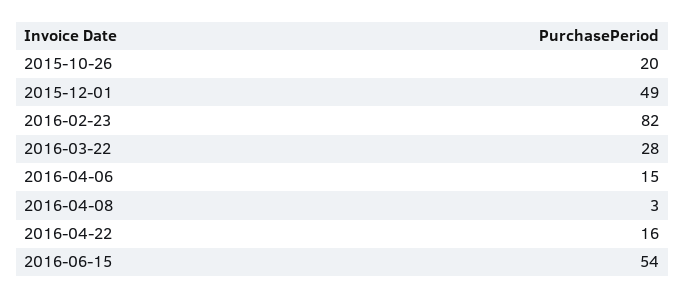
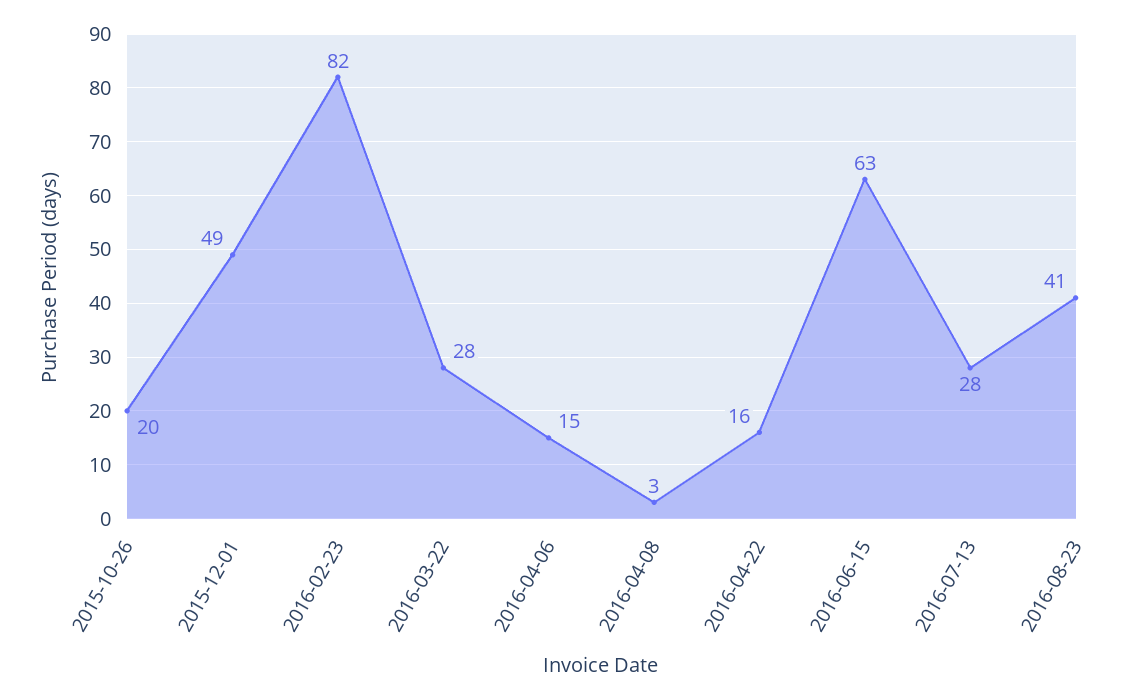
2016-06-15: 54 -> 63
2016-07-13: none -> 28
2016-08-23: none -> 41

